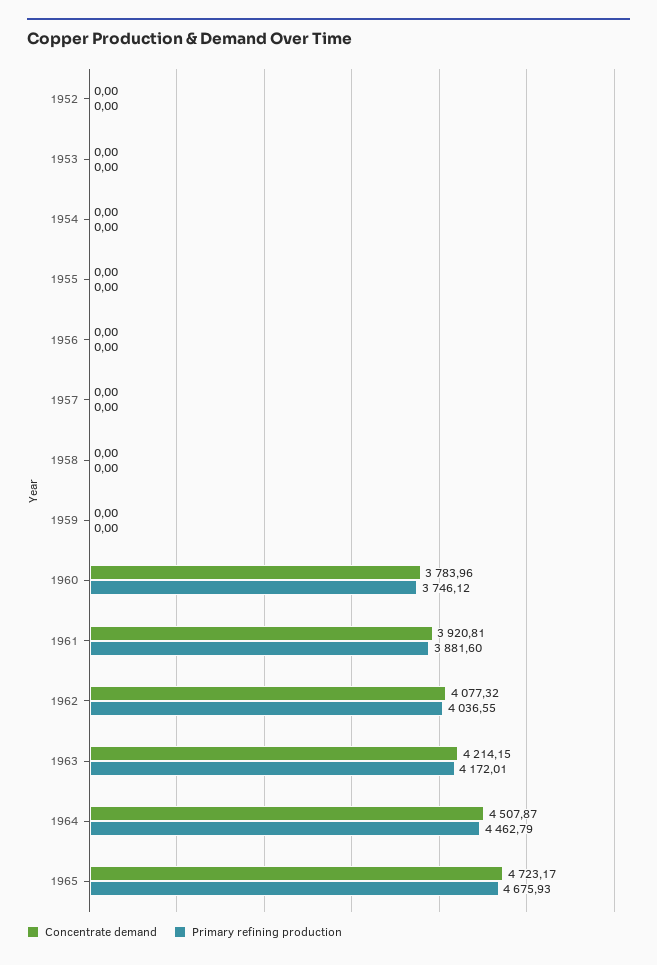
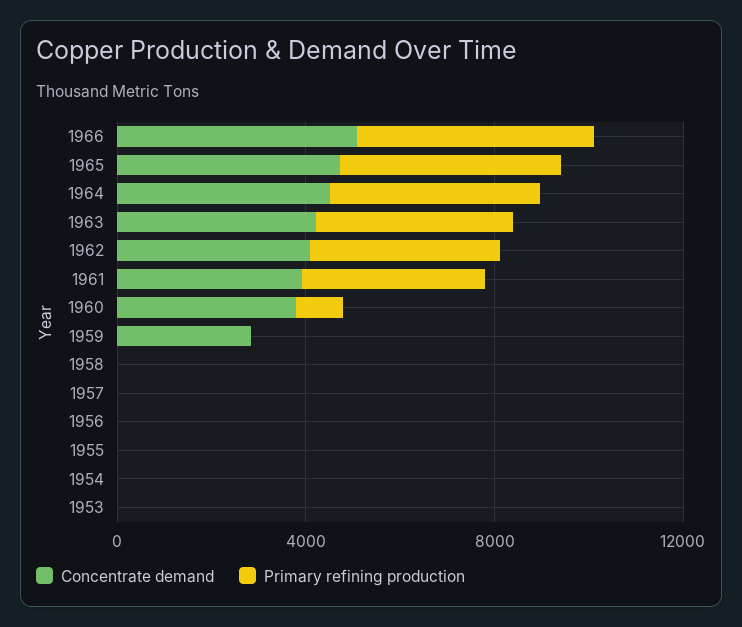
Concentrate demand, 1952: 0 -> none
Primary refining production, 1952: 0 -> none
Concentrate demand, 1959: 0 -> 3000
Primary refining production, 1960: 3746.12 -> 1000
Concentrate demand, 1966: none -> 5000
Primary refining production, 1966: none -> 5000

